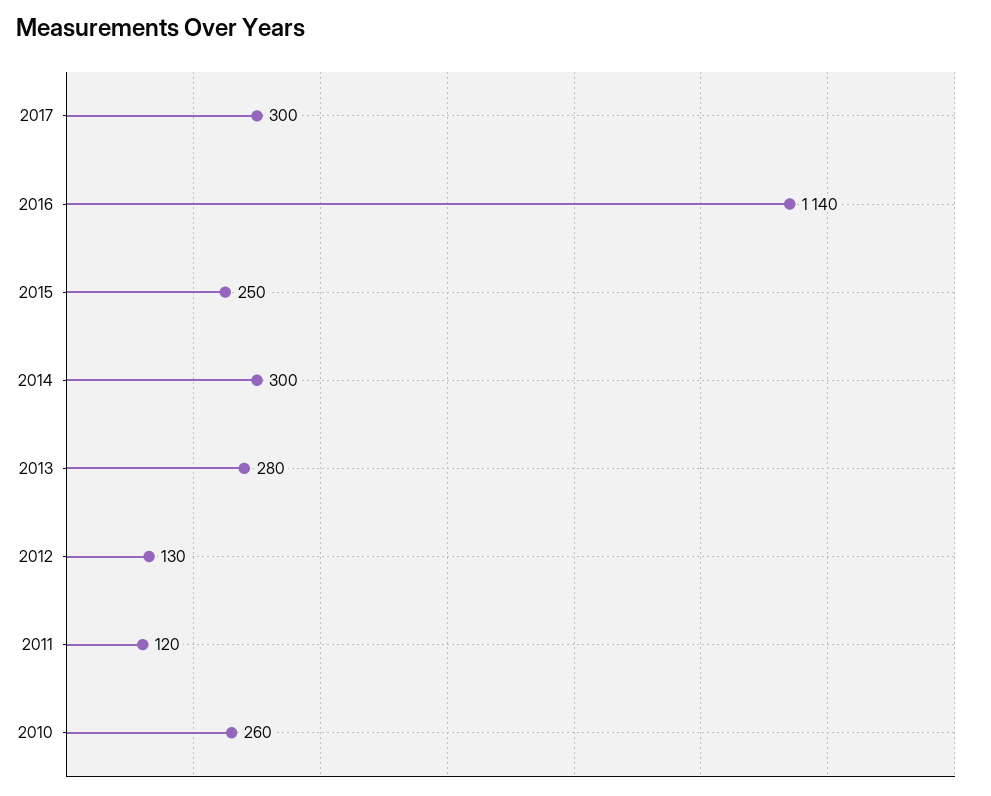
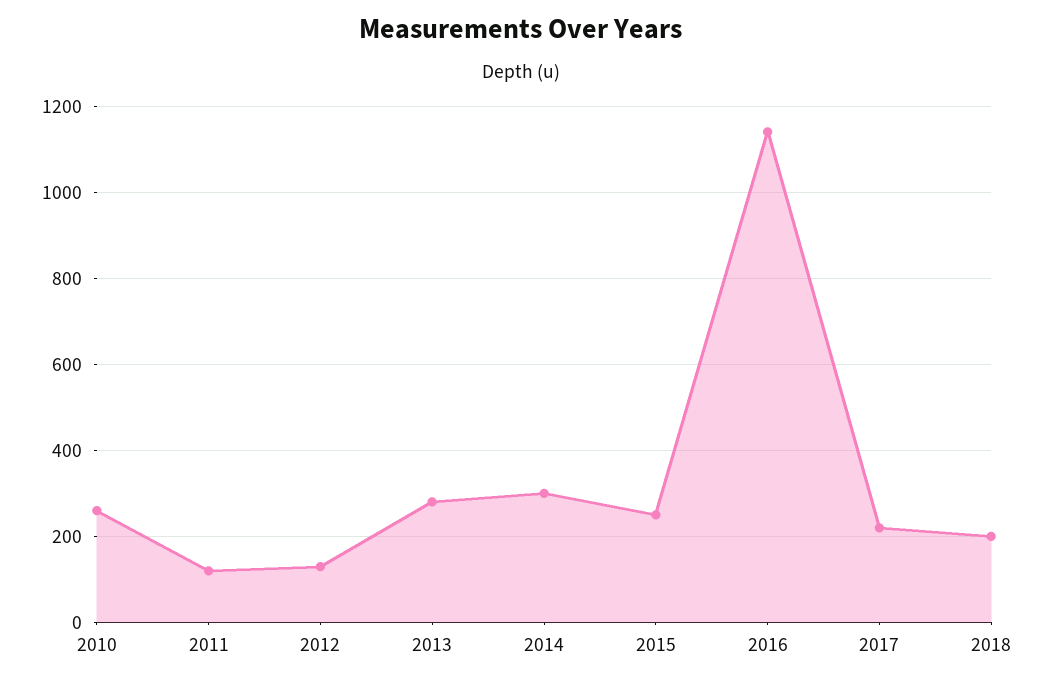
2017: 300 -> 220
2018: none -> 200

